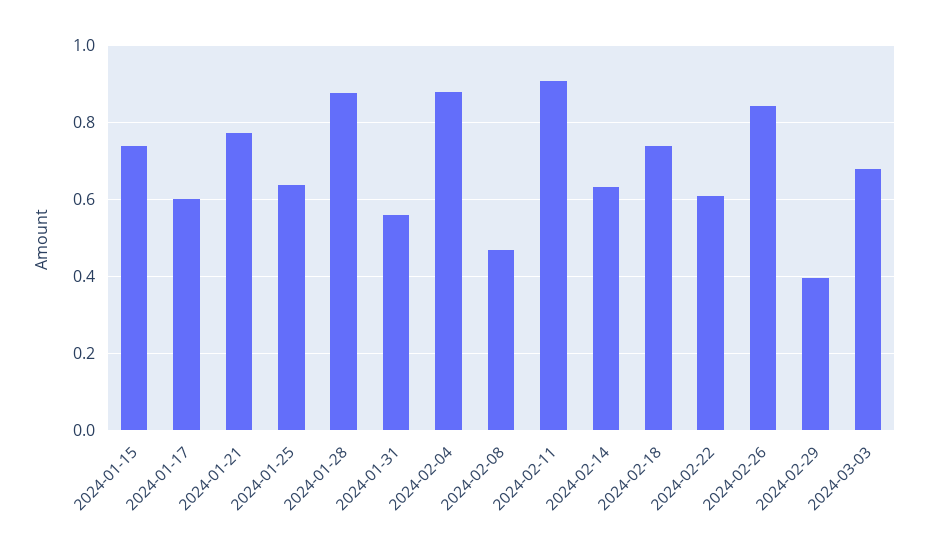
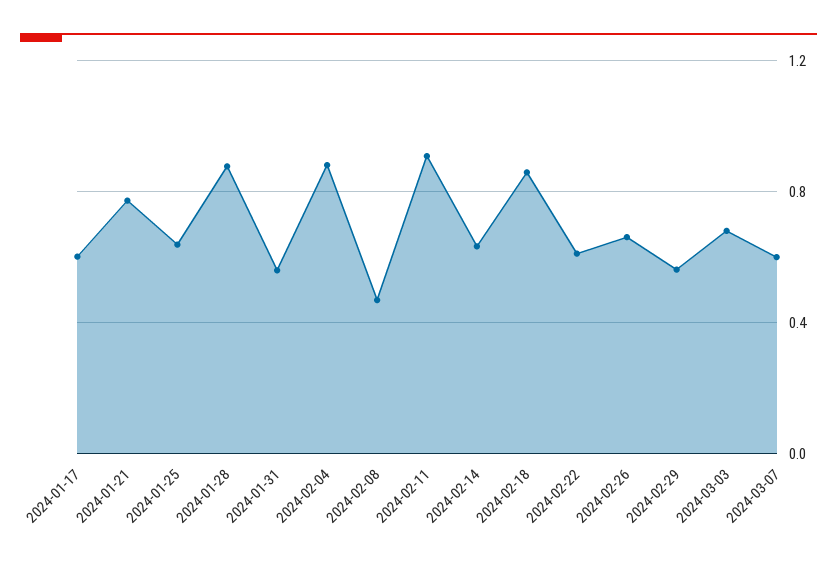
2024-01-15: 0.74 -> none
2024-02-18: 0.74 -> 0.85
2024-02-26: 0.84 -> 0.65
2024-02-29: 0.4 -> 0.55
2024-03-07: none -> 0.6

